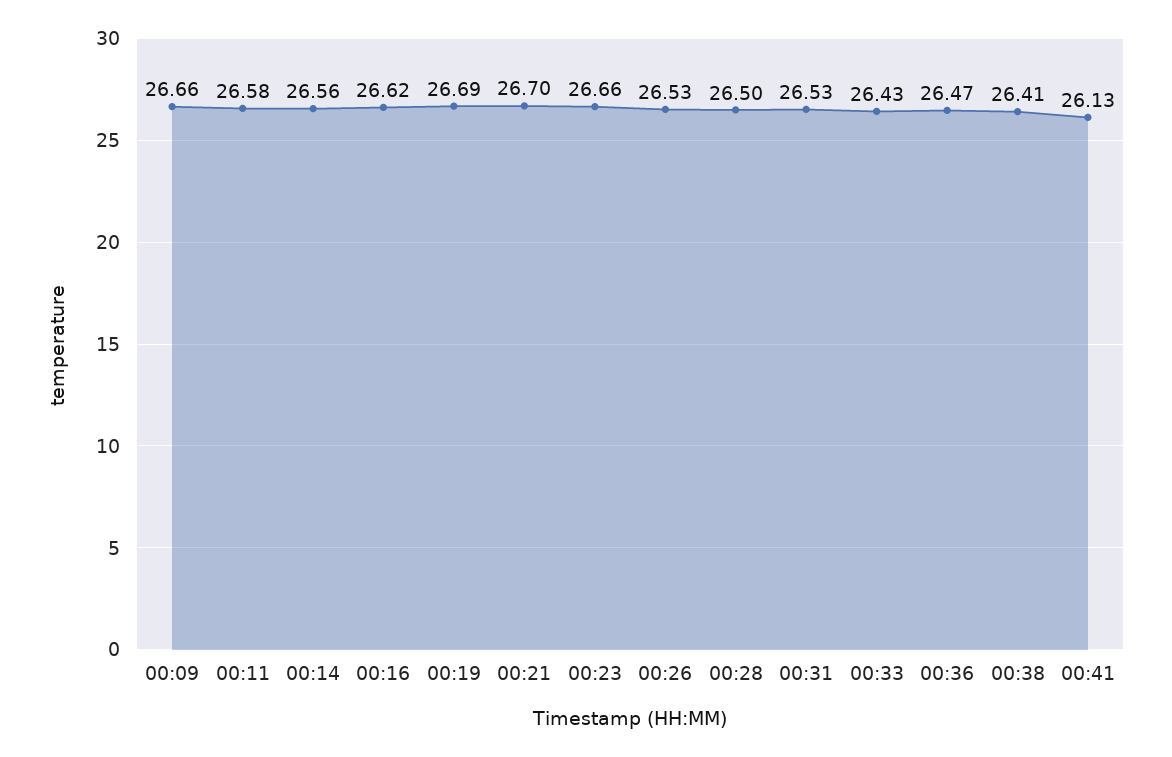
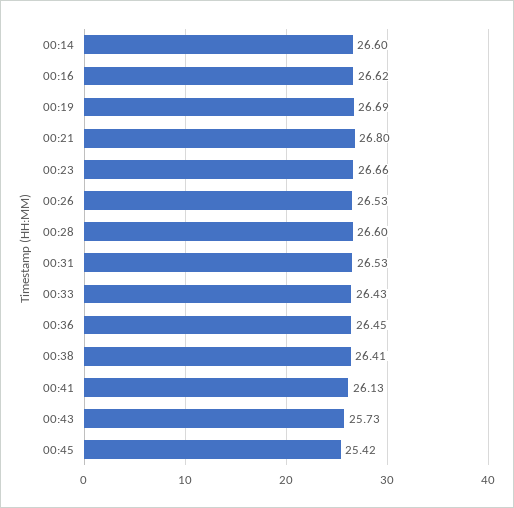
00:09: 26.66 -> none
00:11: 26.58 -> none
00:14: 26.56 -> 26.6
00:21: 26.7 -> 26.8
00:28: 26.5 -> 26.6
00:36: 26.47 -> 26.45
00:43: none -> 25.73
00:45: none -> 25.42

